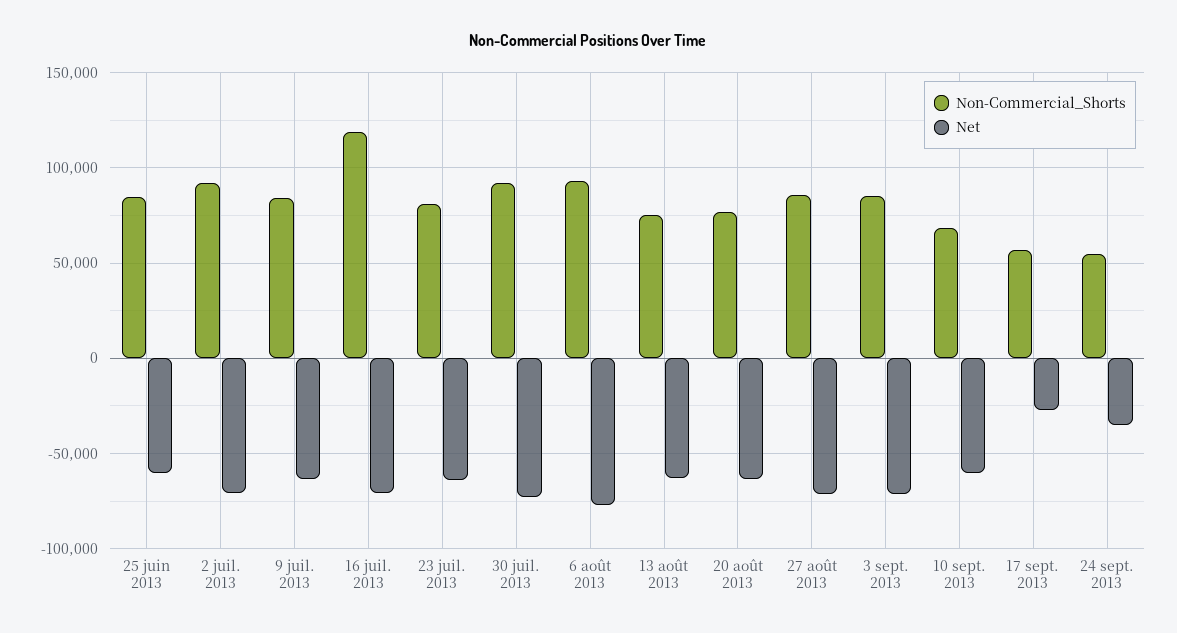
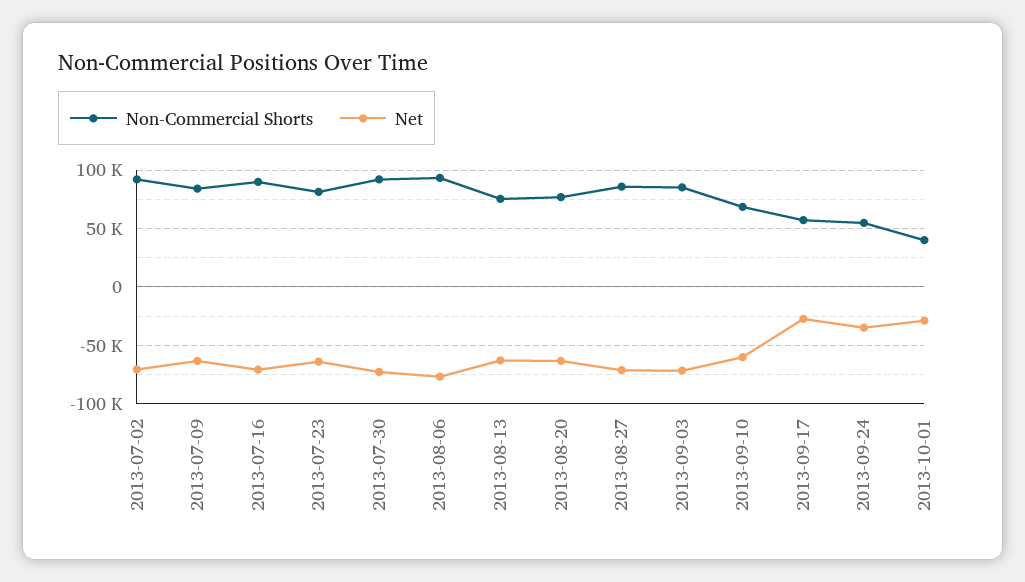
Non-Commercial_Shorts, 25 juin 2013: 85000 -> none
Net, 25 juin 2013: -60000 -> none
Non-Commercial_Shorts, 16 juil. 2013: 120000 -> 90000
Non-Commercial_Shorts, 2013-10-01: none -> 40000
Net, 2013-10-01: none -> -30000

